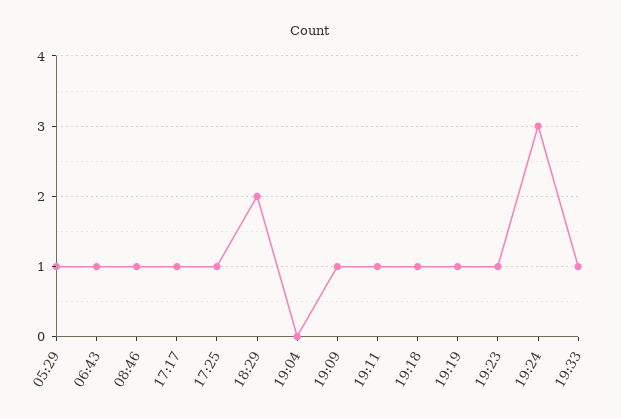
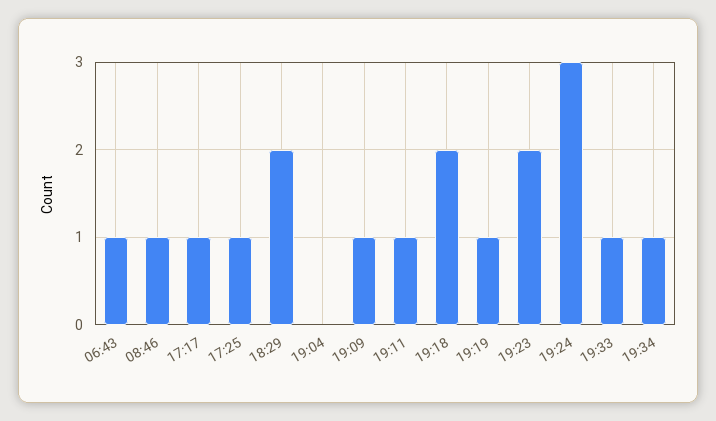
05:29: 1 -> none
19:18: 1 -> 2
19:23: 1 -> 2
19:34: none -> 1

